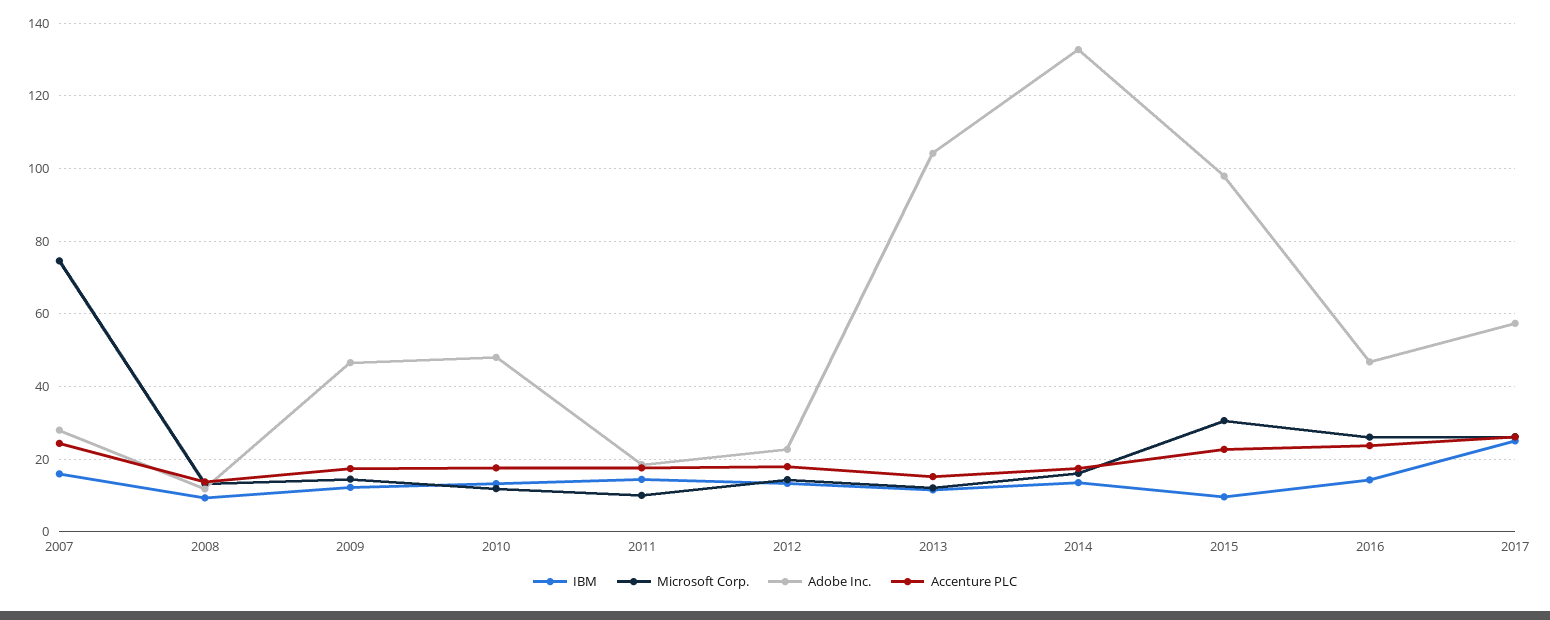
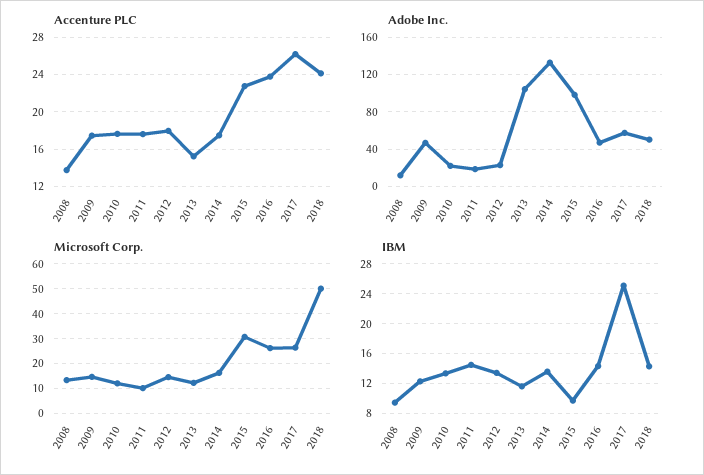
IBM, 2007: 16 -> none
Microsoft Corp., 2007: 74 -> none
Adobe Inc., 2007: 28 -> none
Accenture PLC, 2007: 24 -> none
Adobe Inc., 2010: 48 -> 20
Accenture PLC, 2018: none -> 24
Adobe Inc., 2018: none -> 50
Microsoft Corp., 2018: none -> 50
IBM, 2018: none -> 14

